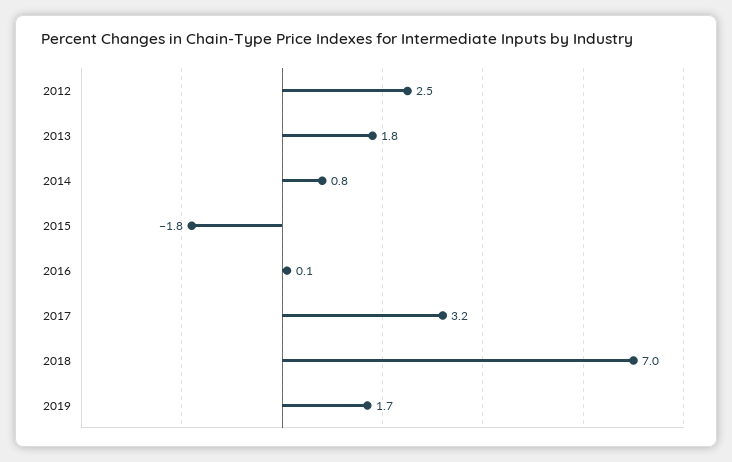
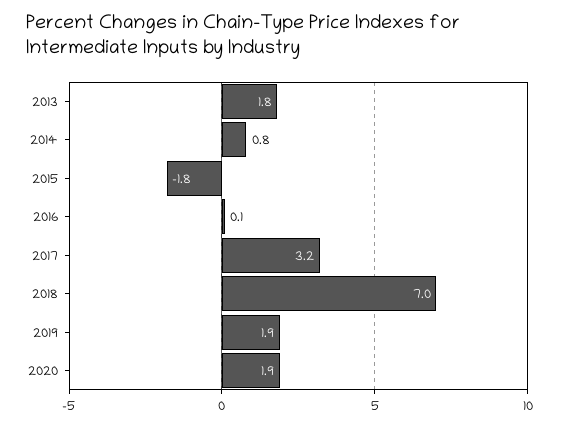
2012: 2.5 -> none
2019: 1.7 -> 1.9
2020: none -> 1.9

